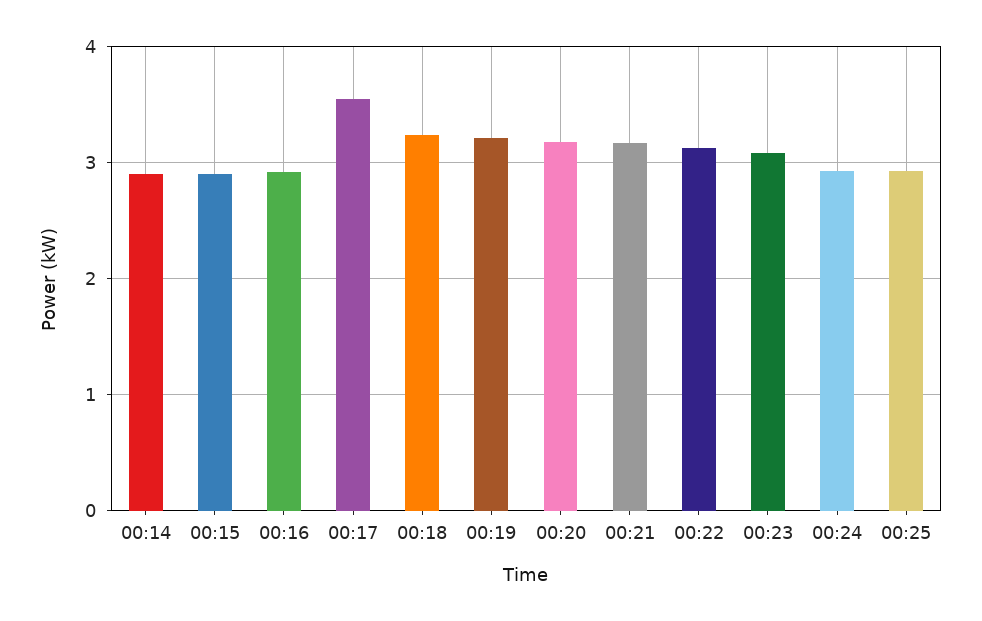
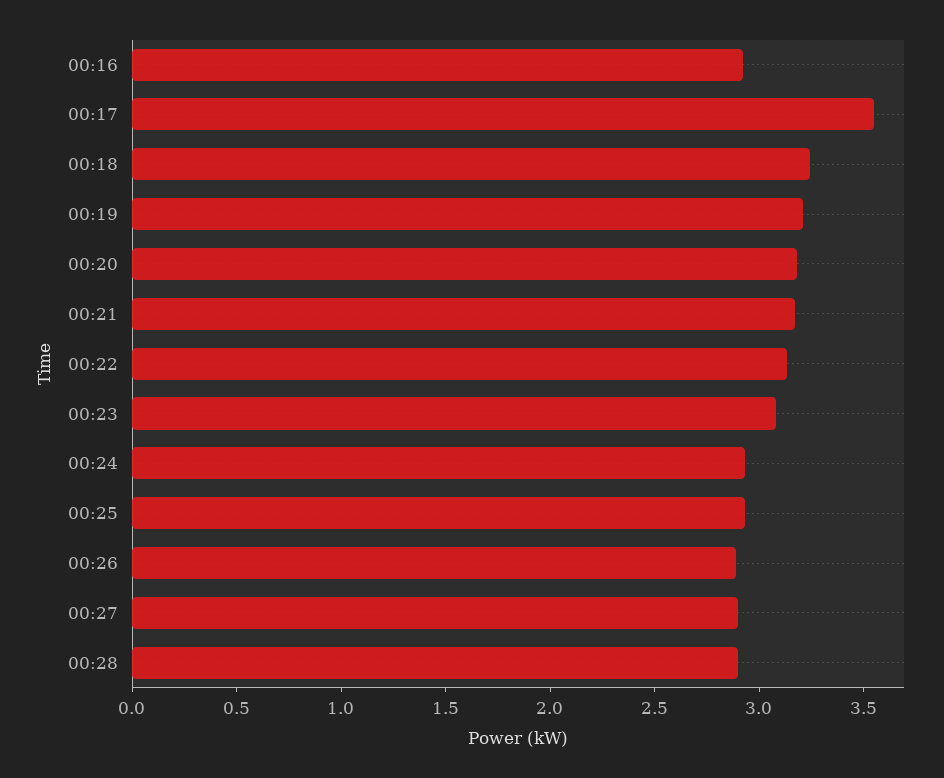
00:14: 2.9 -> none
00:15: 2.9 -> none
00:26: none -> 2.9
00:27: none -> 2.9
00:28: none -> 2.9

